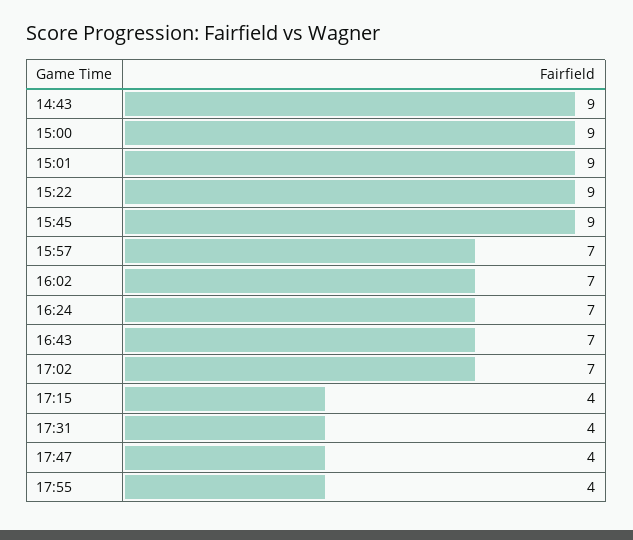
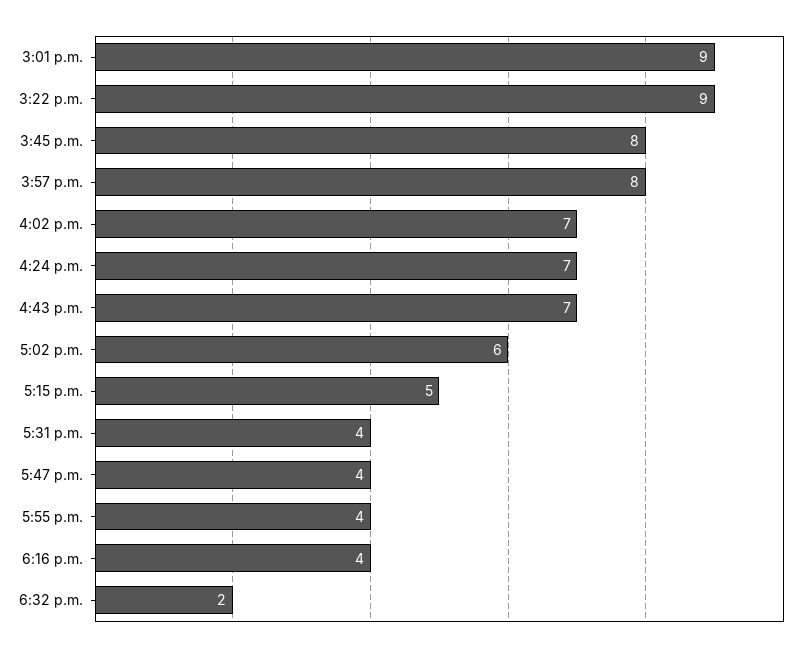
14:43: 9 -> none
15:00: 9 -> none
15:45: 9 -> 8
15:57: 7 -> 8
17:02: 7 -> 6
17:15: 4 -> 5
6:16 p.m.: none -> 4
6:32 p.m.: none -> 2

